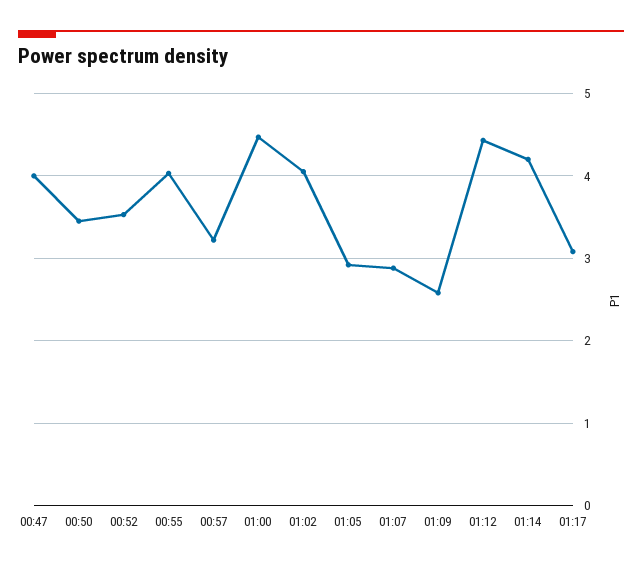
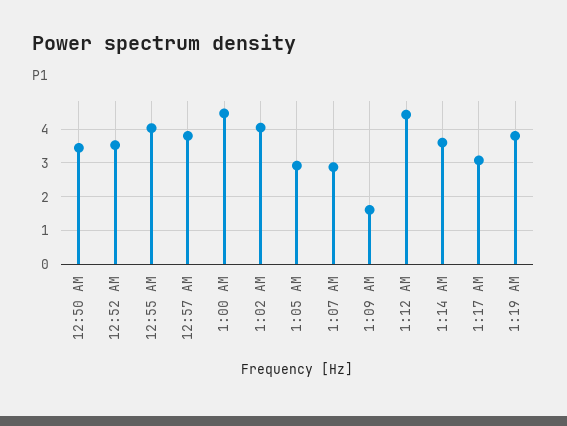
00:47: 4 -> none
00:57: 3.2 -> 3.8
01:09: 2.6 -> 1.6
01:14: 4.2 -> 3.6
1:19 AM: none -> 3.8

